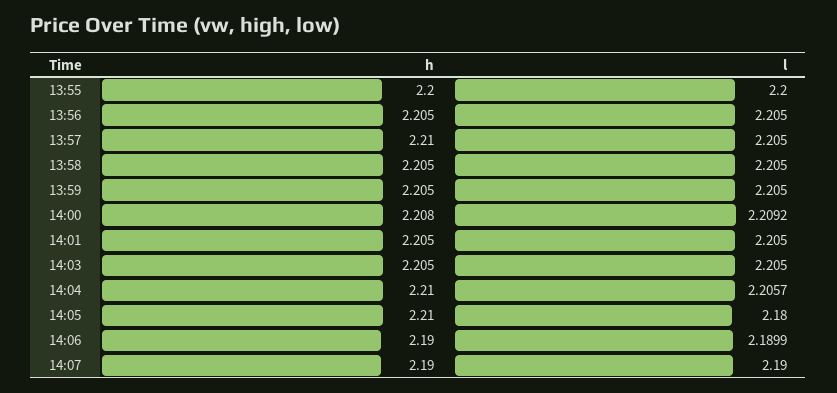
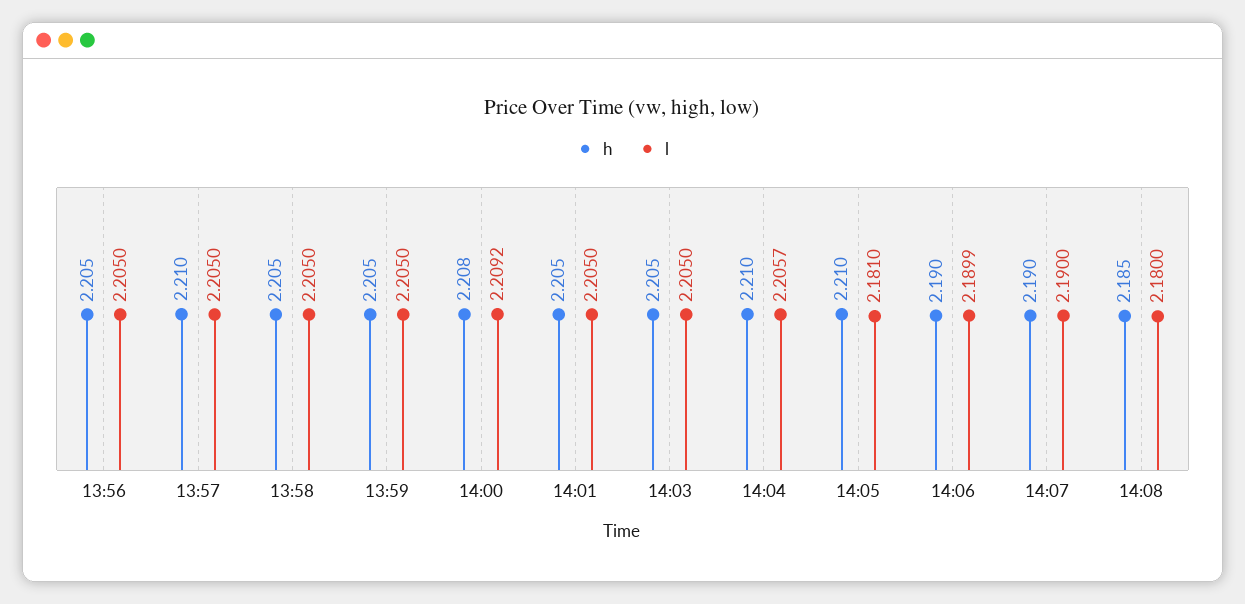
h, 13:55: 2.2 -> none
l, 13:55: 2.2 -> none
l, 14:05: 2.18 -> 2.181
h, 14:08: none -> 2.185
l, 14:08: none -> 2.18

